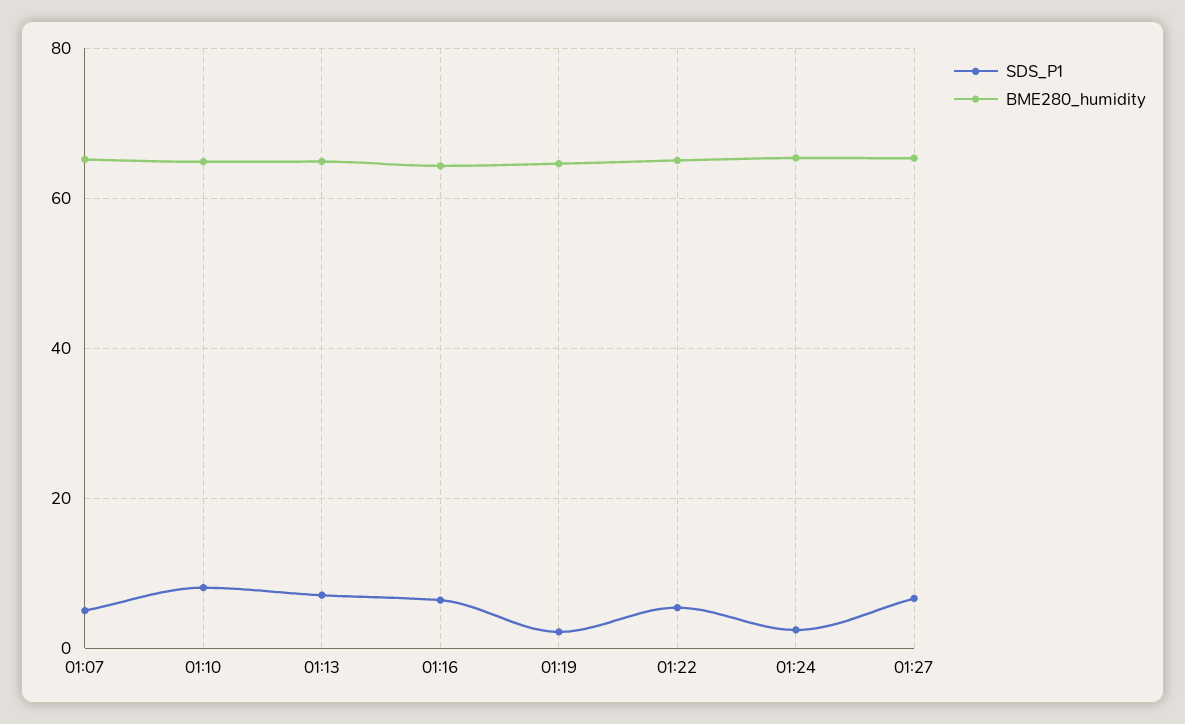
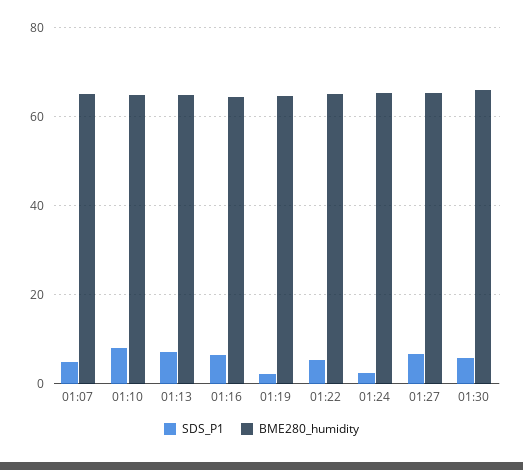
SDS_P1, 01:30: none -> 6
BME280_humidity, 01:30: none -> 66

